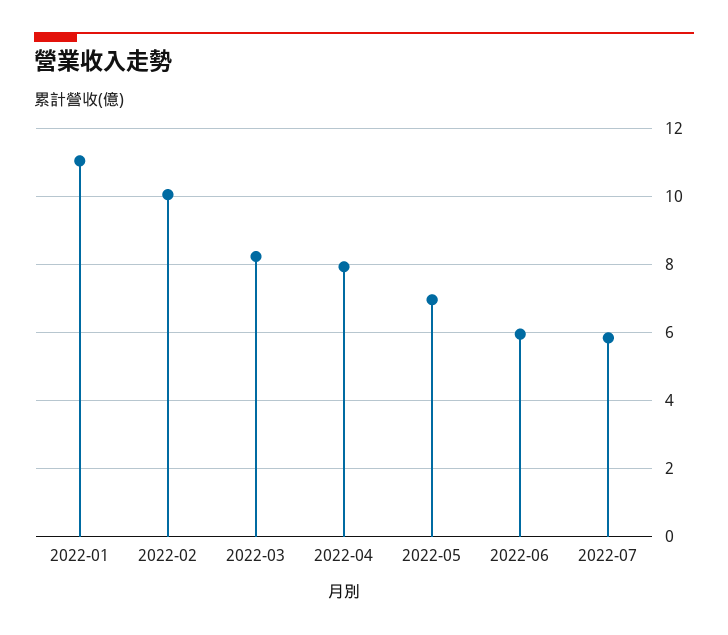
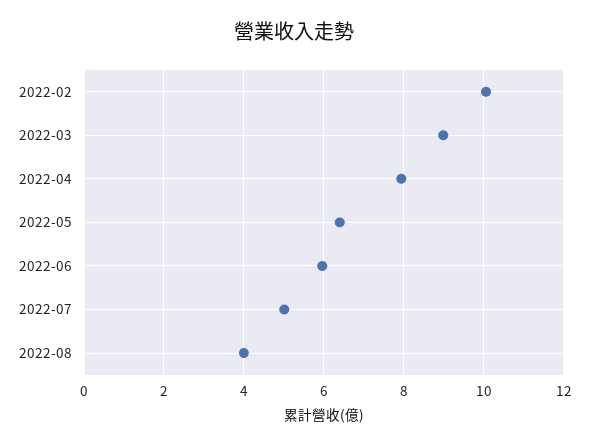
2022-01: 11 -> none
2022-03: 8.2 -> 9
2022-05: 7 -> 6.4
2022-07: 5.8 -> 5
2022-08: none -> 4

